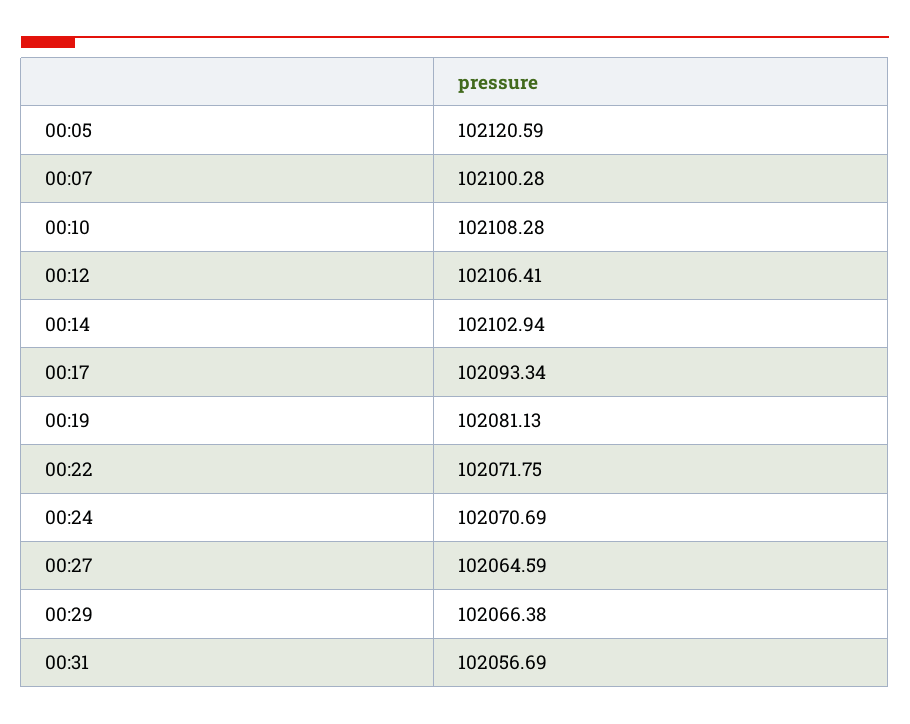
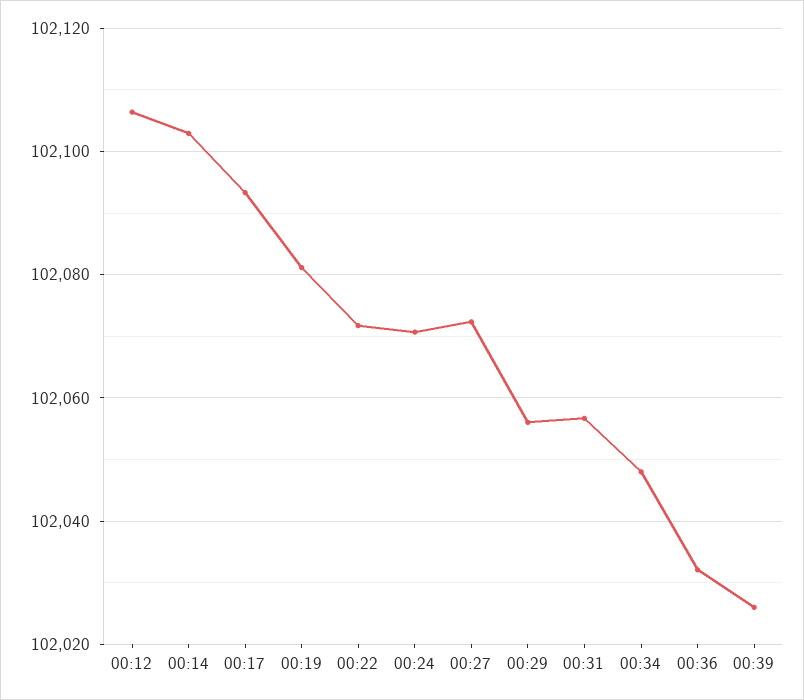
00:05: 102120.59 -> none
00:07: 102100.28 -> none
00:10: 102108.28 -> none
00:27: 102064.59 -> 102072
00:29: 102066.38 -> 102056
00:34: none -> 102048
00:36: none -> 102032
00:39: none -> 102026

